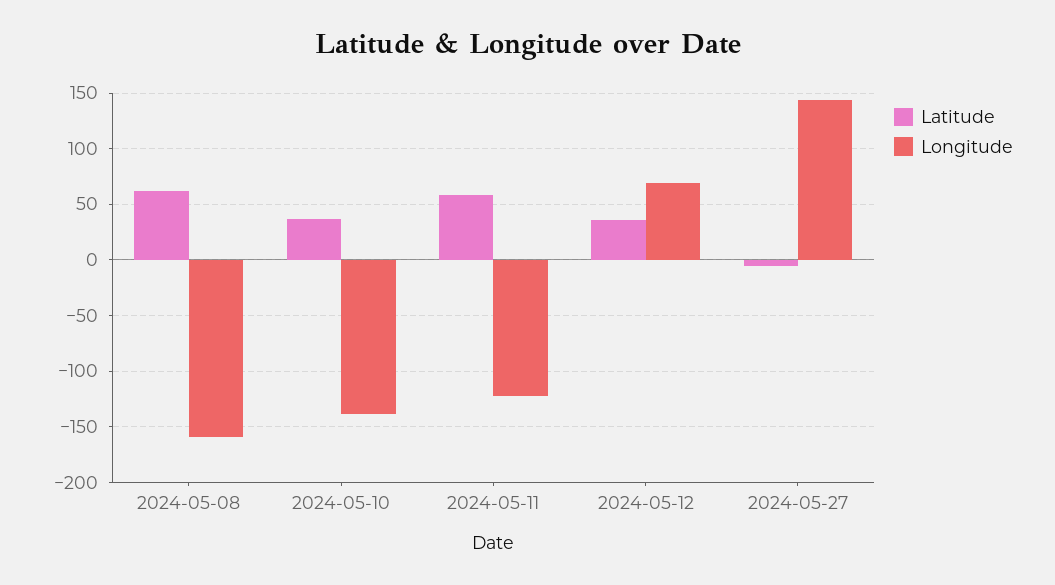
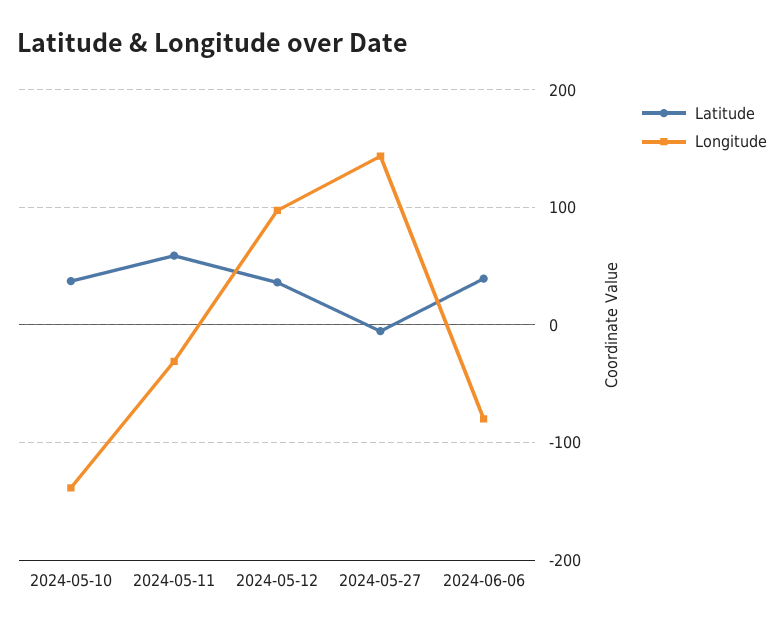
Latitude, 2024-05-08: 60 -> none
Longitude, 2024-05-08: -160 -> none
Longitude, 2024-05-11: -120 -> -30
Longitude, 2024-05-12: 70 -> 100
Latitude, 2024-06-06: none -> 40
Longitude, 2024-06-06: none -> -80

